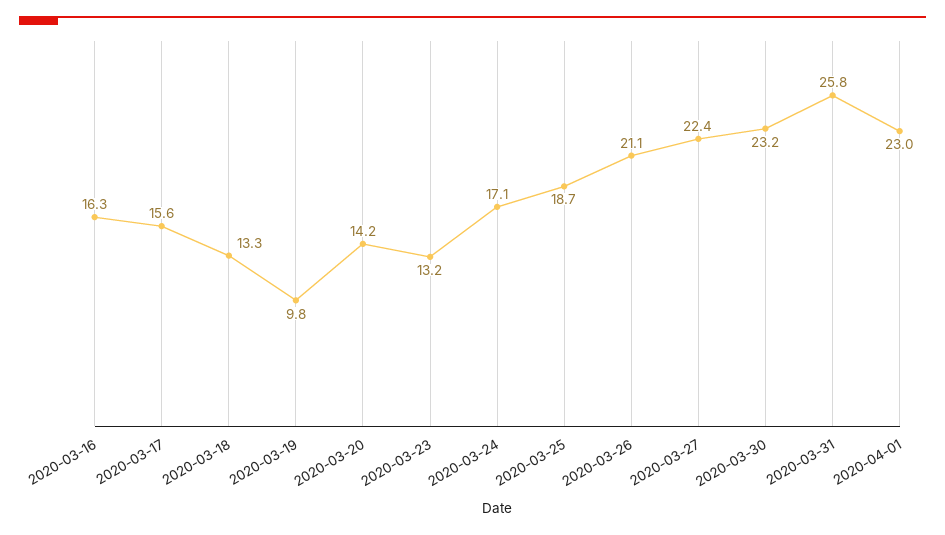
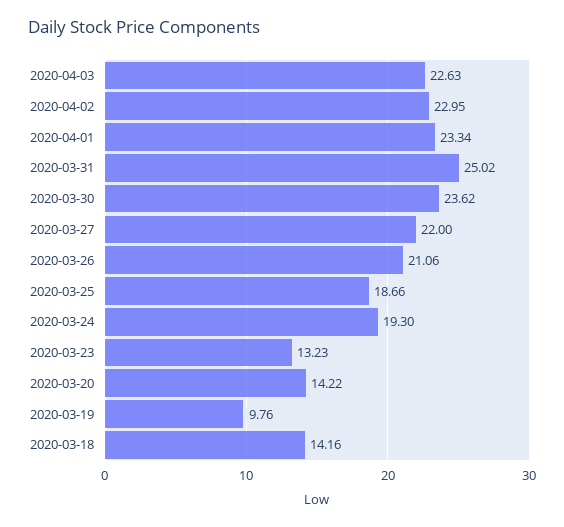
2020-03-16: 16.3 -> none
2020-03-17: 15.6 -> none
2020-03-18: 13.3 -> 14.16
2020-03-24: 17.1 -> 19.3
2020-03-27: 22.4 -> 22
2020-03-30: 23.2 -> 23.62
2020-03-31: 25.8 -> 25.02
2020-04-01: 23 -> 23.34
2020-04-03: none -> 22.63
2020-04-02: none -> 22.95

